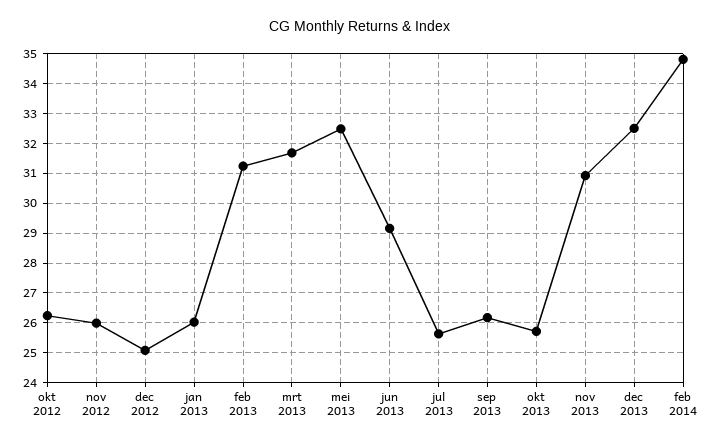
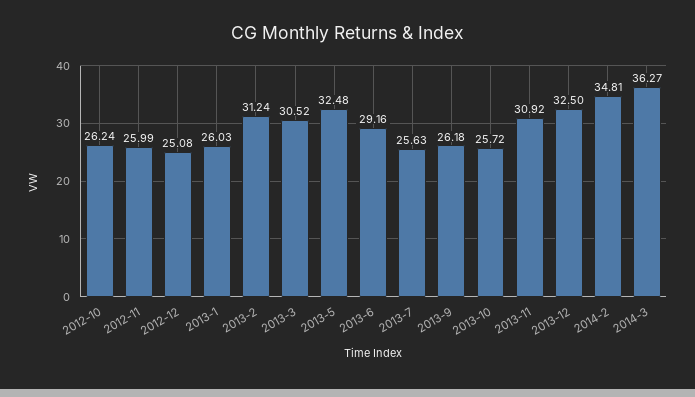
mrt 2013: 31.75 -> 30.52
2014-3: none -> 36.27

